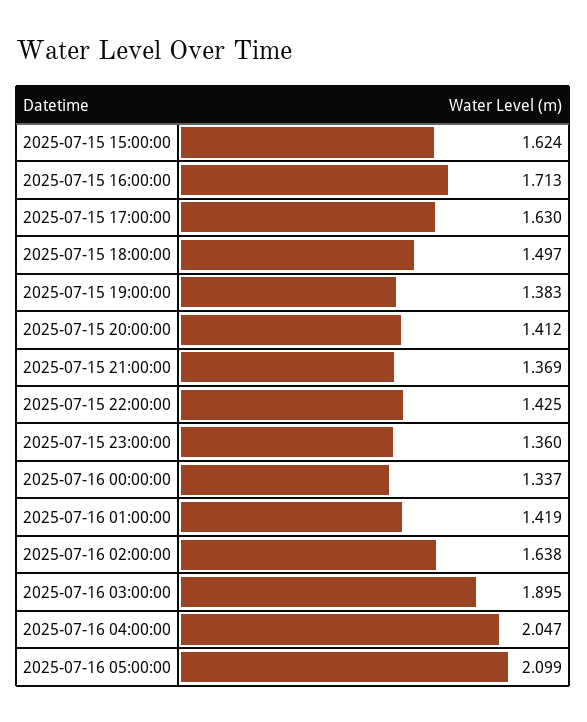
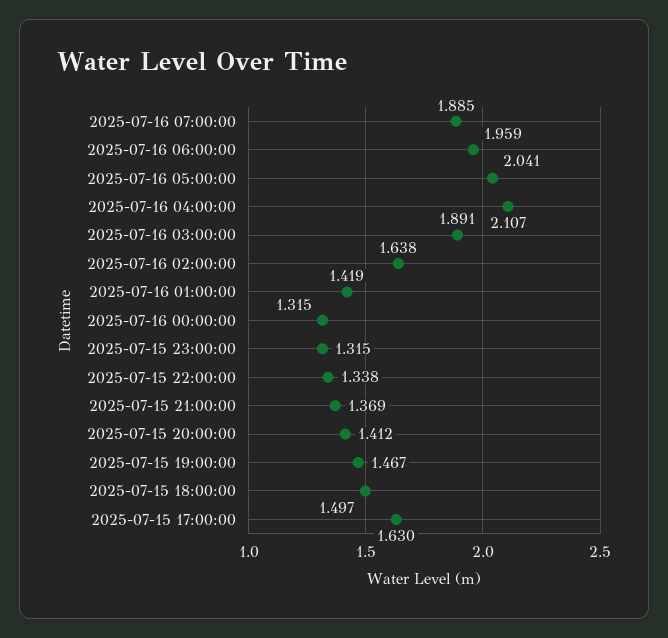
2025-07-15 15:00:00: 1.624 -> none
2025-07-15 16:00:00: 1.713 -> none
2025-07-15 19:00:00: 1.383 -> 1.467
2025-07-15 22:00:00: 1.425 -> 1.338
2025-07-15 23:00:00: 1.36 -> 1.315
2025-07-16 00:00:00: 1.337 -> 1.315
2025-07-16 03:00:00: 1.895 -> 1.891
2025-07-16 04:00:00: 2.047 -> 2.107
2025-07-16 05:00:00: 2.099 -> 2.041
2025-07-16 07:00:00: none -> 1.885
2025-07-16 06:00:00: none -> 1.959

